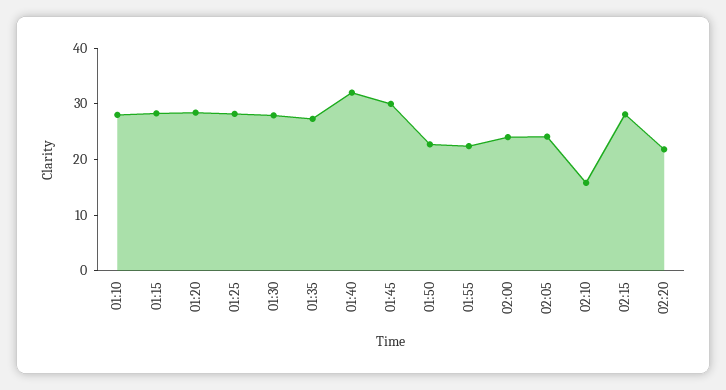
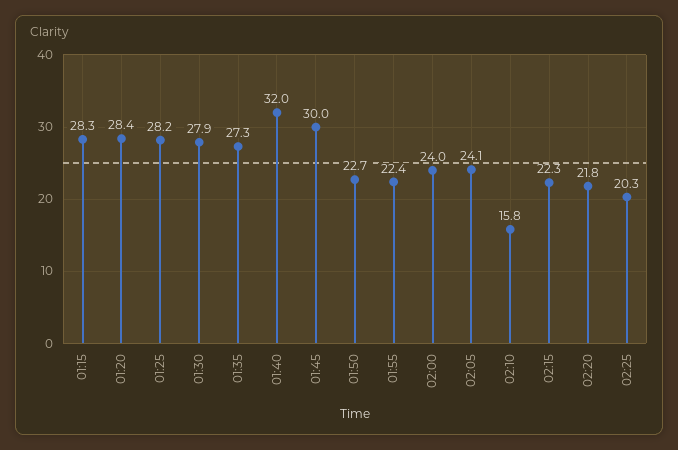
01:10: 28 -> none
02:15: 28 -> 22.3
02:25: none -> 20.3

